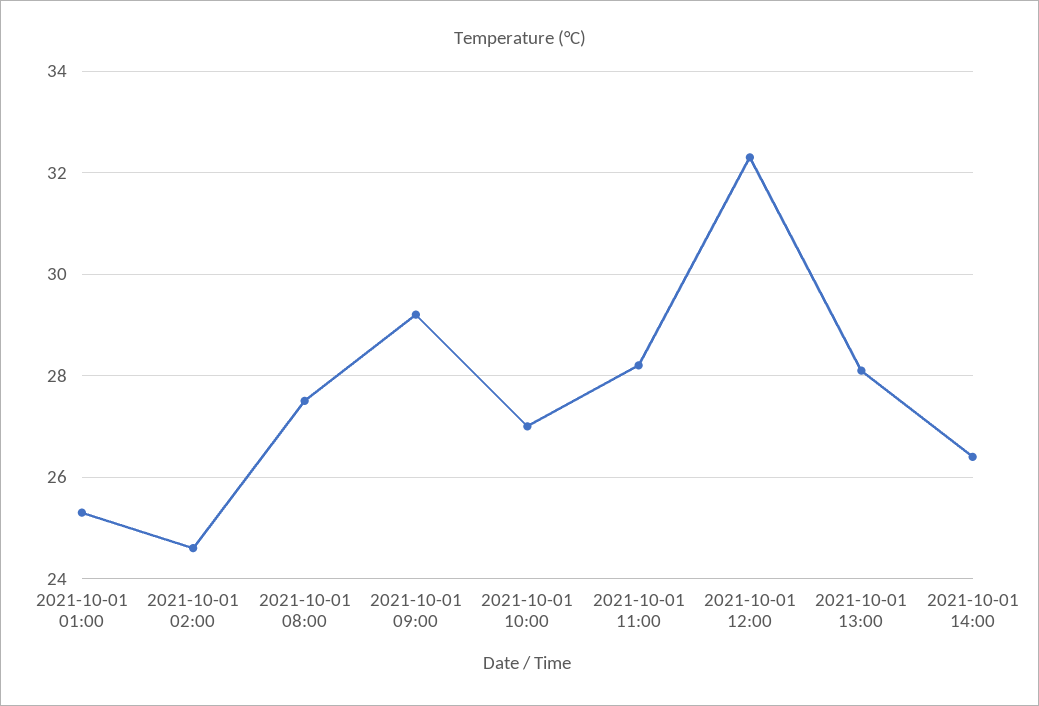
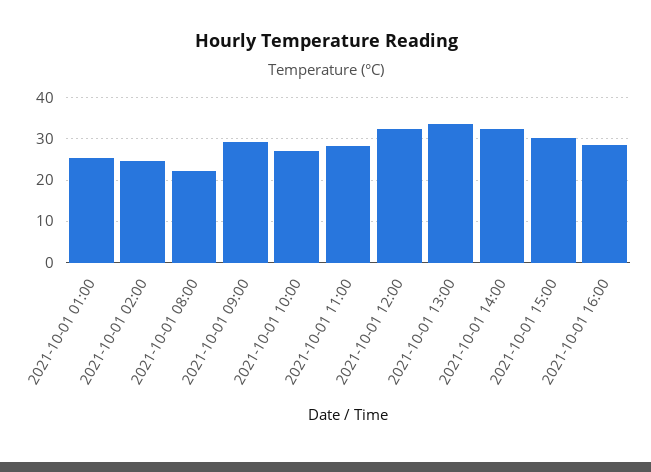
2021-10-01 08:00: 27.5 -> 22
2021-10-01 13:00: 28 -> 34
2021-10-01 14:00: 26.5 -> 32
2021-10-01 15:00: none -> 30
2021-10-01 16:00: none -> 28

